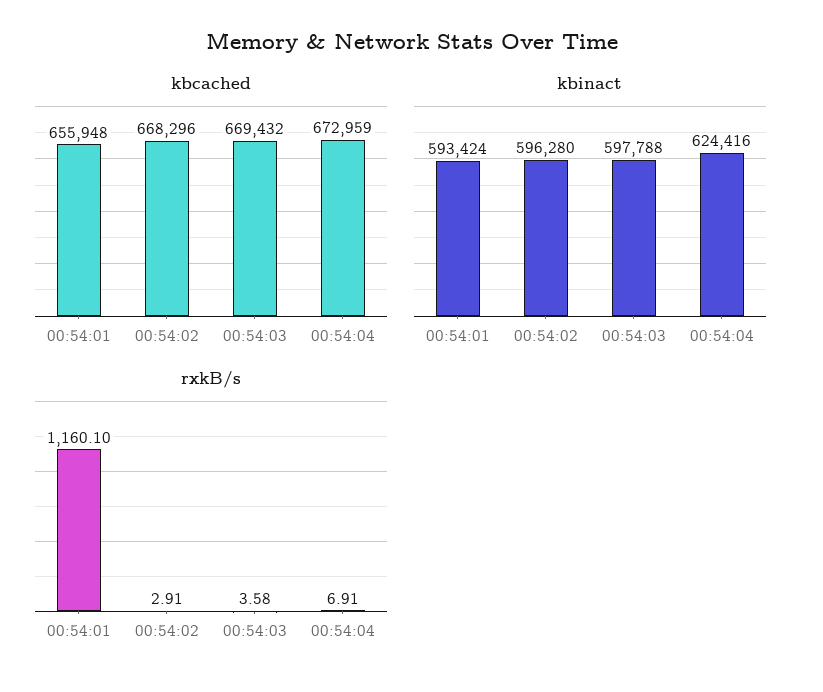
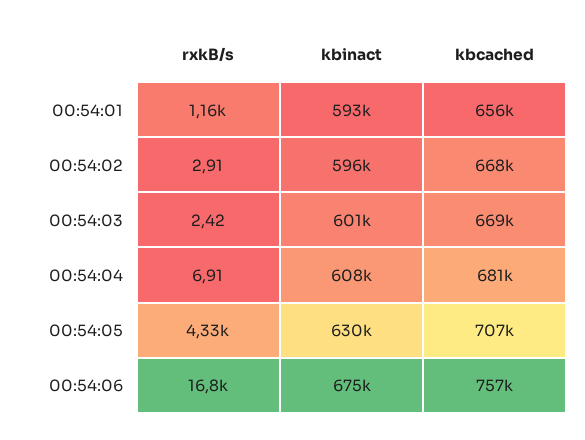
kbcached, 00:54:04: 672959 -> 681000
kbinact, 00:54:03: 597788 -> 601000
kbinact, 00:54:04: 624416 -> 608000
rxkB/s, 00:54:03: 3.58 -> 2.42
rxkB/s, 00:54:05: none -> 4330
kbinact, 00:54:05: none -> 630000
kbcached, 00:54:05: none -> 707000
rxkB/s, 00:54:06: none -> 16800
kbinact, 00:54:06: none -> 675000
kbcached, 00:54:06: none -> 757000

